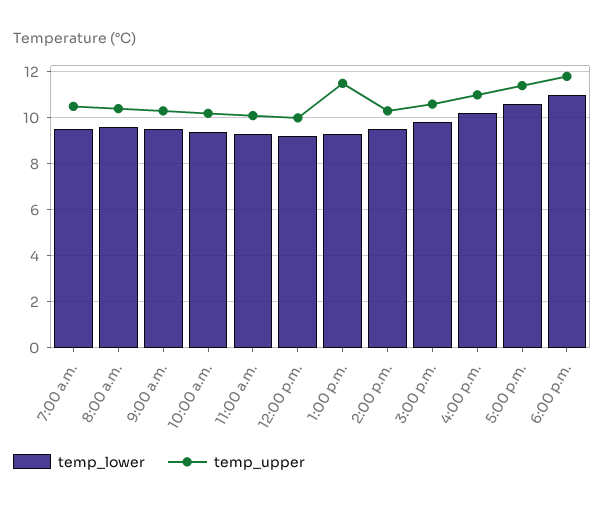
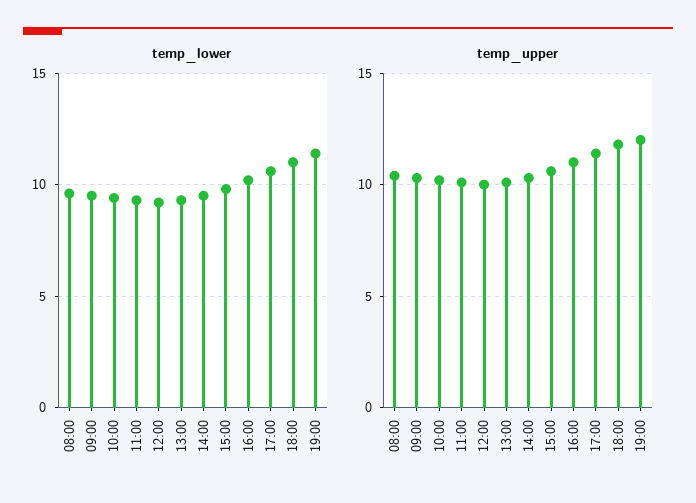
temp_lower, 7:00 a.m.: 9.5 -> none
temp_upper, 7:00 a.m.: 10.5 -> none
temp_upper, 1:00 p.m.: 11.5 -> 10
temp_lower, 19:00: none -> 11.5
temp_upper, 19:00: none -> 12

